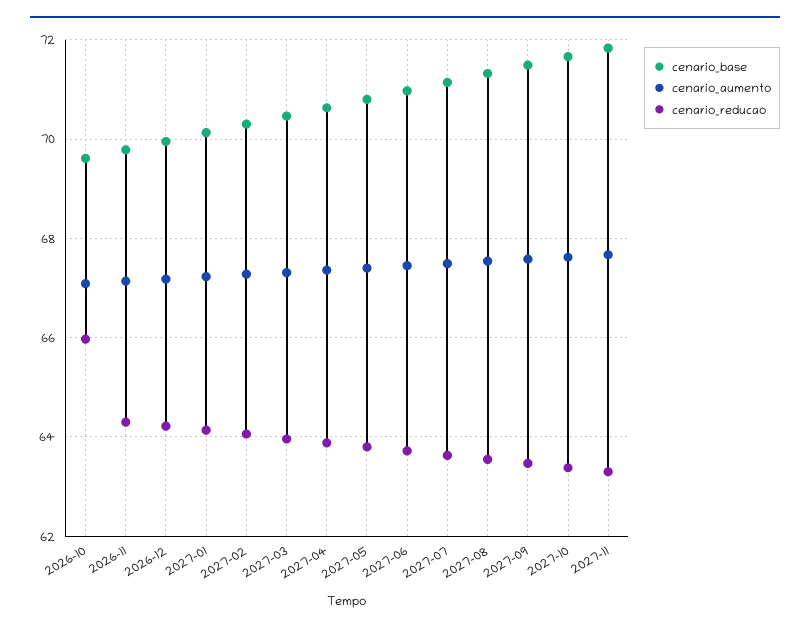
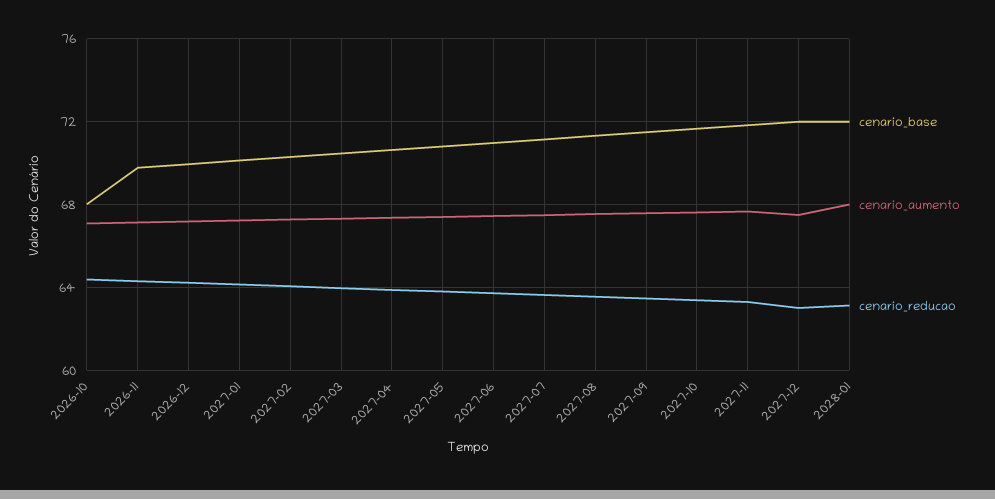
cenario_base, 2026-10: 69.6 -> 68
cenario_reducao, 2026-10: 66 -> 64.5
cenario_base, 2027-12: none -> 72
cenario_aumento, 2027-12: none -> 67.5
cenario_reducao, 2027-12: none -> 63
cenario_base, 2028-01: none -> 72
cenario_aumento, 2028-01: none -> 68
cenario_reducao, 2028-01: none -> 63

